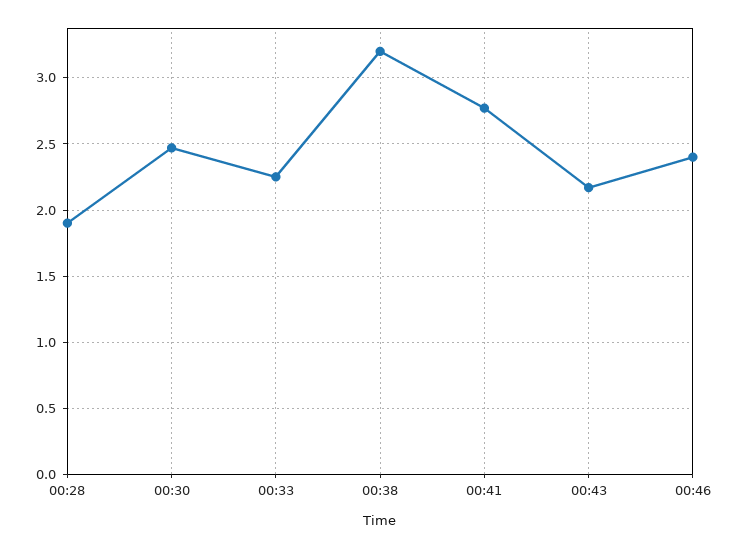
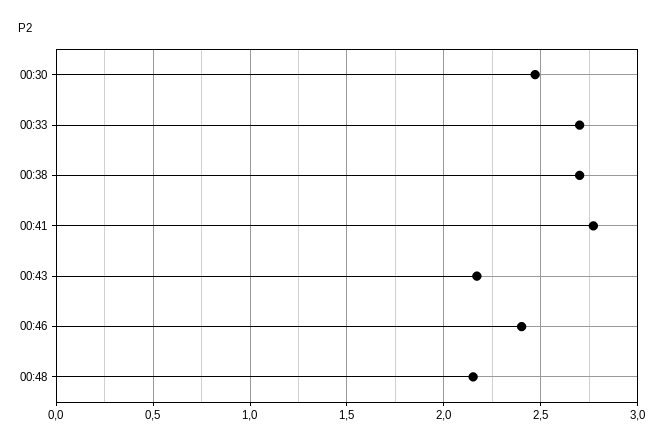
00:28: 1.9 -> none
00:33: 2.25 -> 2.7
00:38: 3.2 -> 2.7
00:48: none -> 2.15

